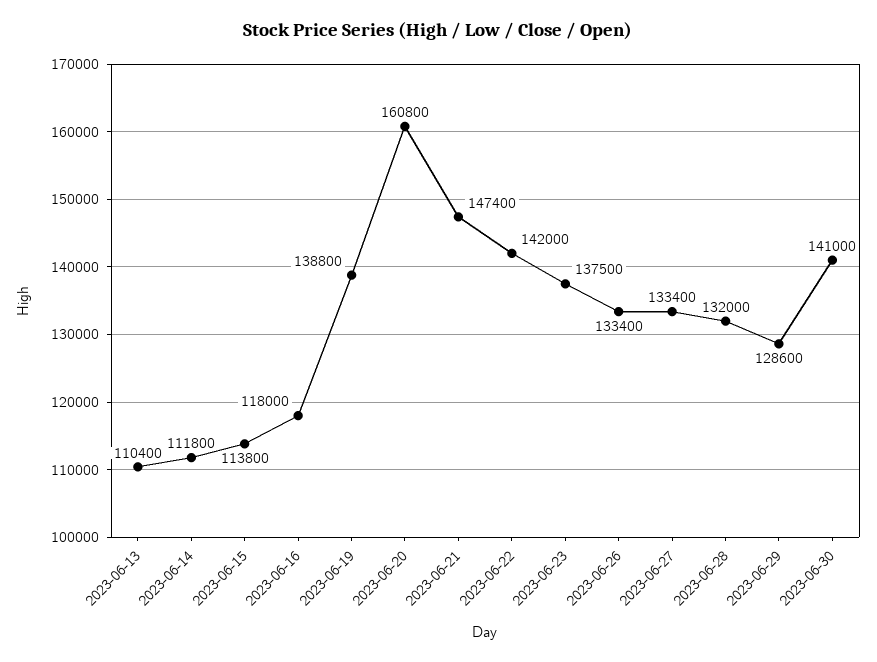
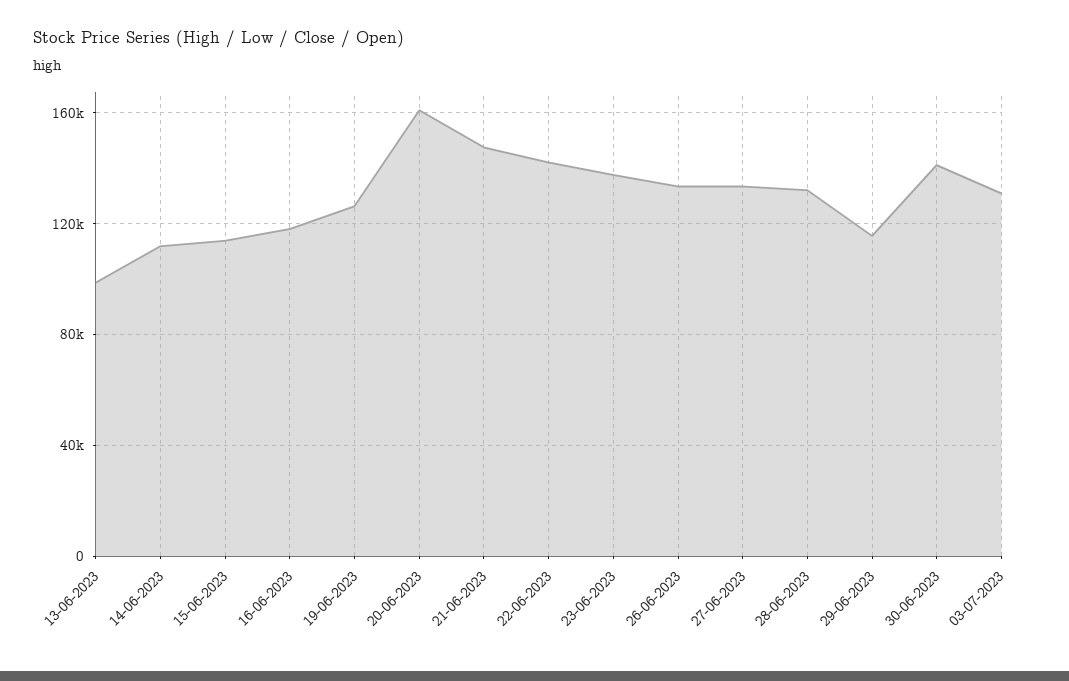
2023-06-13: 110400 -> 100000
2023-06-19: 138800 -> 125000
2023-06-29: 128600 -> 115000
03-07-2023: none -> 130000

